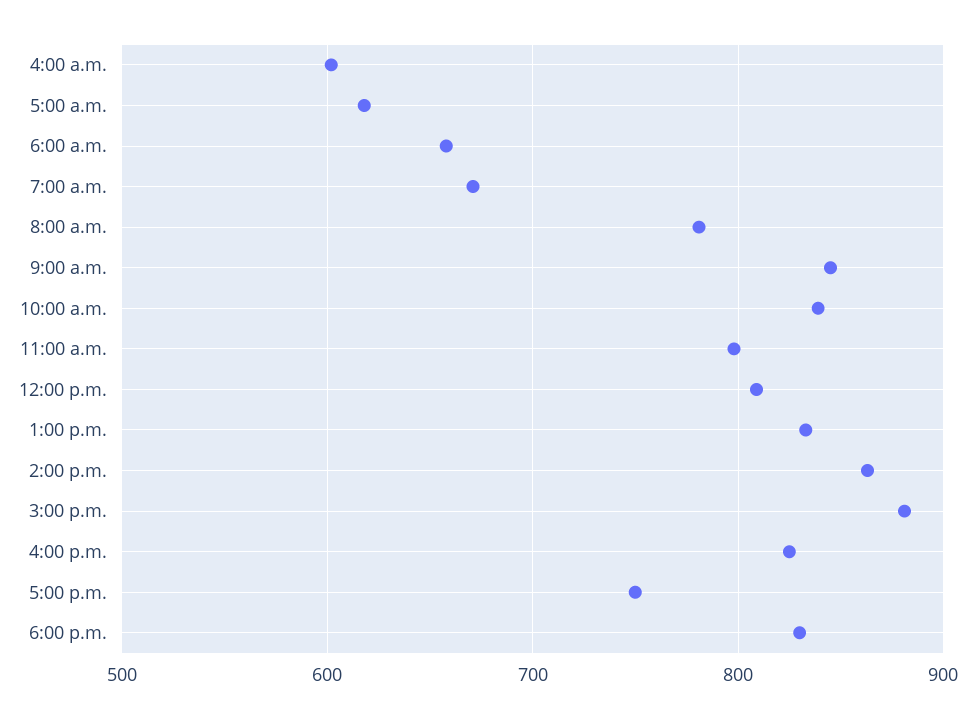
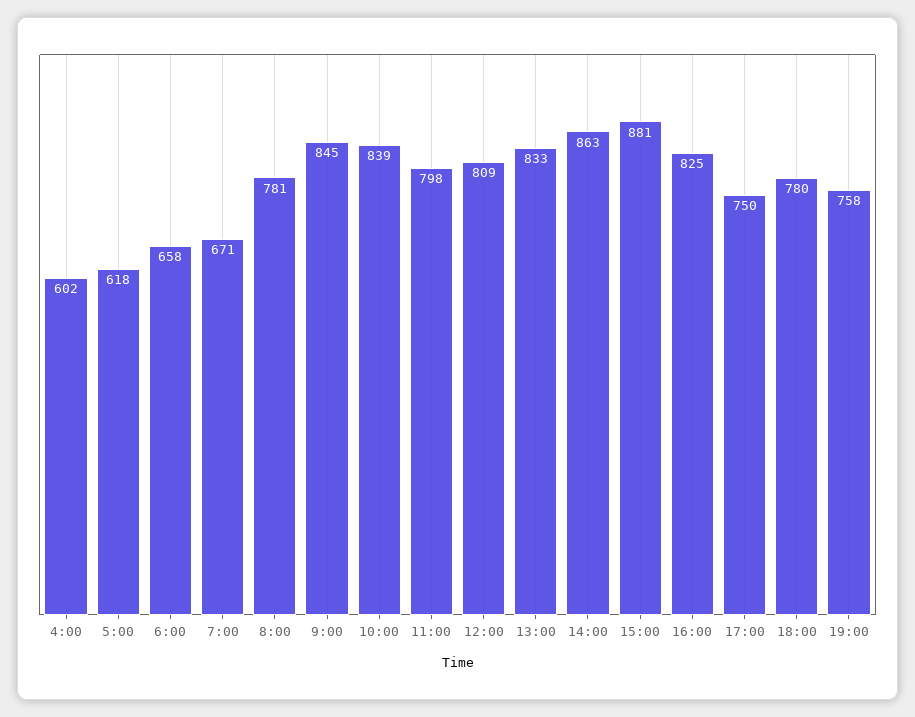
6:00 p.m.: 830 -> 780
19:00: none -> 758

